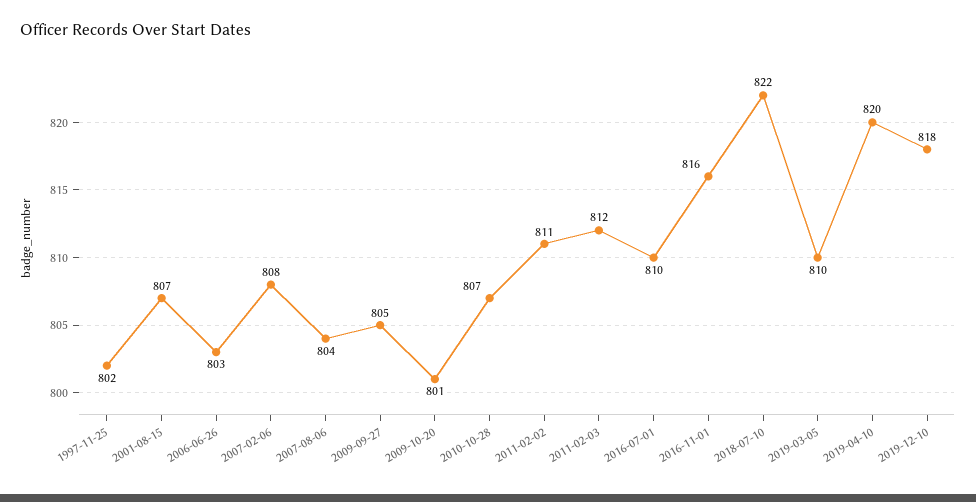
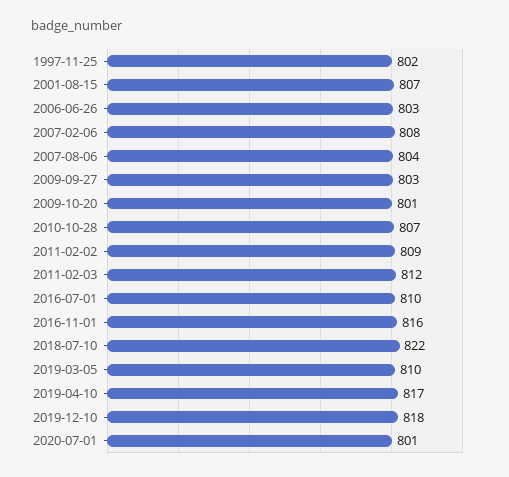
2009-09-27: 805 -> 803
2011-02-02: 811 -> 809
2019-04-10: 820 -> 817
2020-07-01: none -> 801

